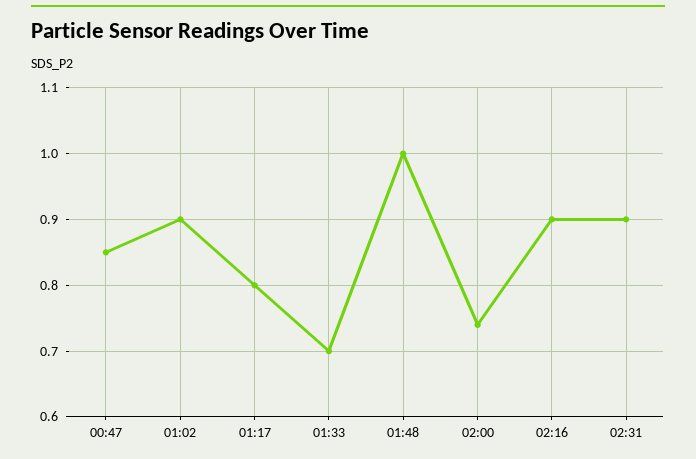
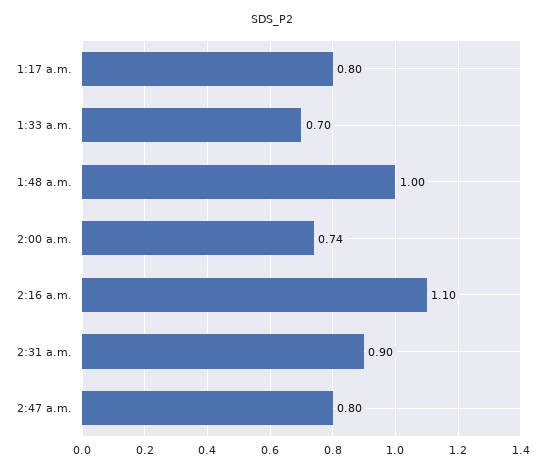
00:47: 0.85 -> none
01:02: 0.9 -> none
02:16: 0.9 -> 1.1
2:47 a.m.: none -> 0.8

